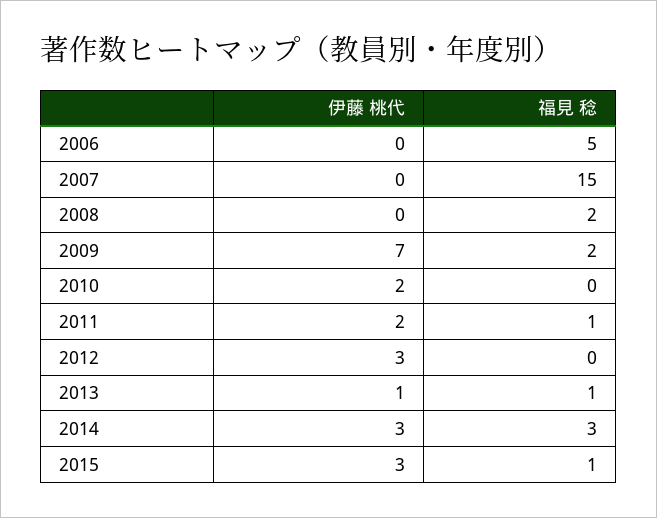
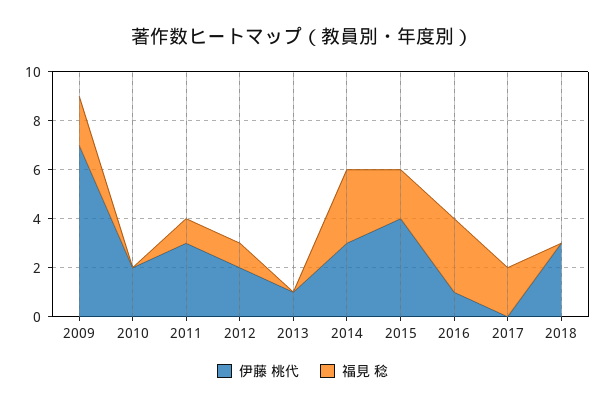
伊藤 桃代, 2006: 0 -> none
福見 稔, 2006: 5 -> none
伊藤 桃代, 2007: 0 -> none
福見 稔, 2007: 15 -> none
伊藤 桃代, 2008: 0 -> none
福見 稔, 2008: 2 -> none
伊藤 桃代, 2011: 2 -> 3
伊藤 桃代, 2012: 3 -> 2
福見 稔, 2012: 0 -> 1
福見 稔, 2013: 1 -> 0
伊藤 桃代, 2015: 3 -> 4
福見 稔, 2015: 1 -> 2
伊藤 桃代, 2016: none -> 1
福見 稔, 2016: none -> 3
伊藤 桃代, 2017: none -> 0
福見 稔, 2017: none -> 2
伊藤 桃代, 2018: none -> 3
福見 稔, 2018: none -> 0

